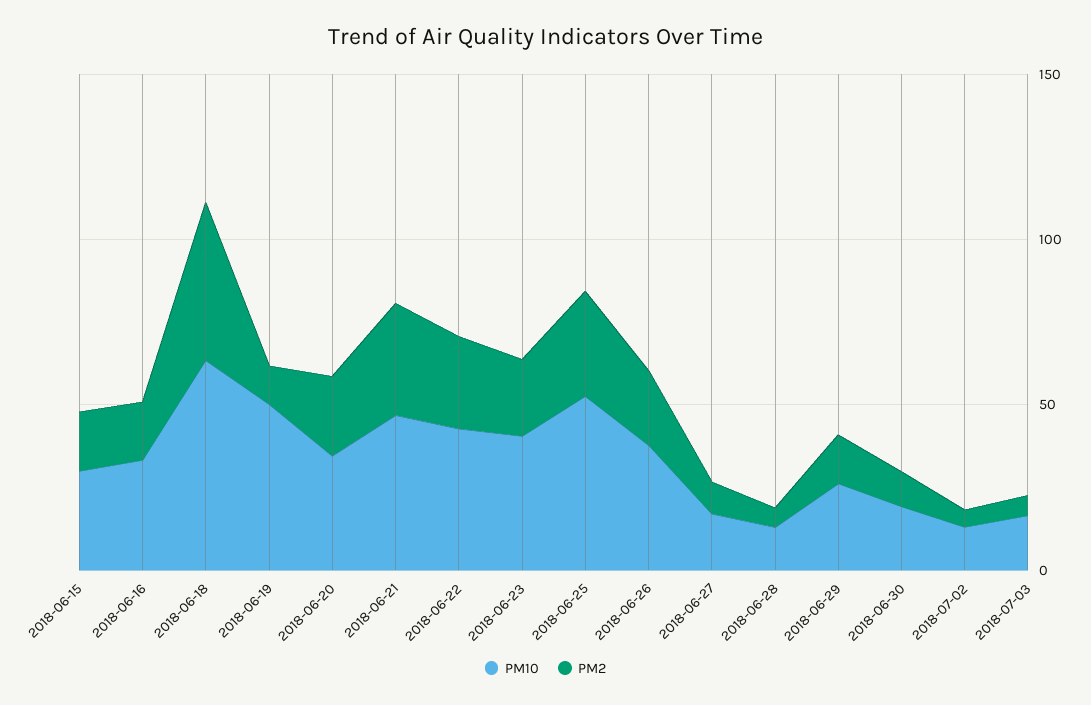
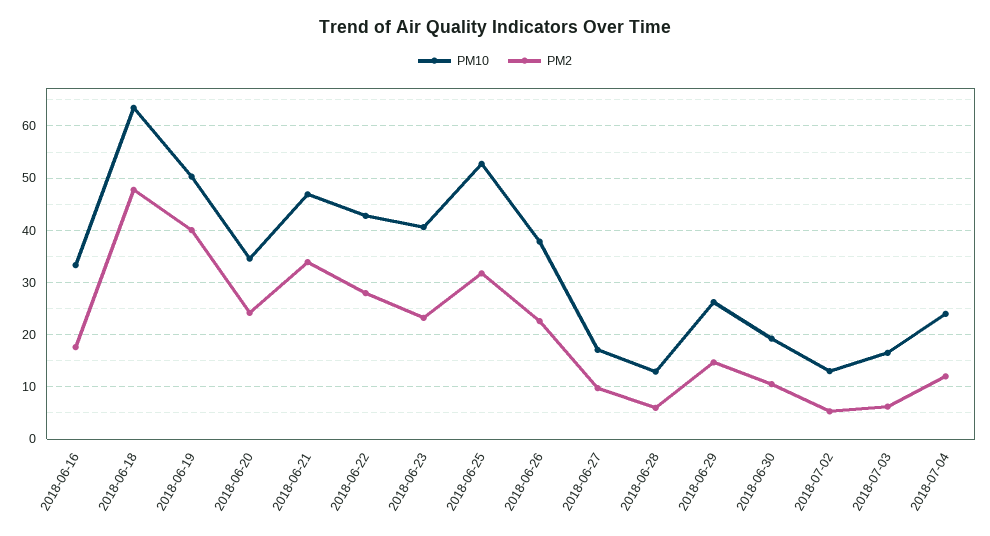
PM10, 2018-06-15: 30 -> none
PM2, 2018-06-15: 20 -> none
PM2, 2018-06-19: 10 -> 40
PM10, 2018-07-04: none -> 24
PM2, 2018-07-04: none -> 12

